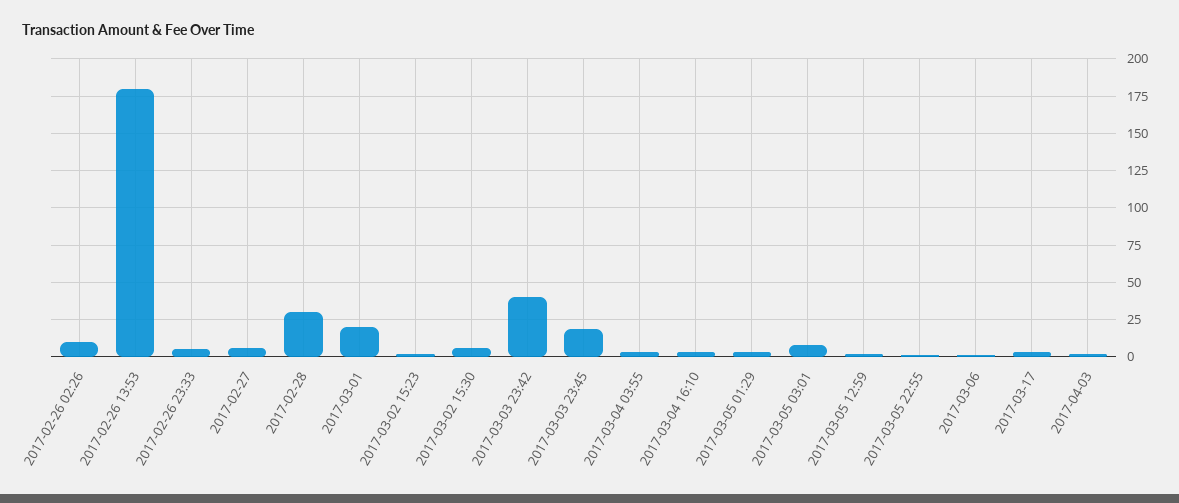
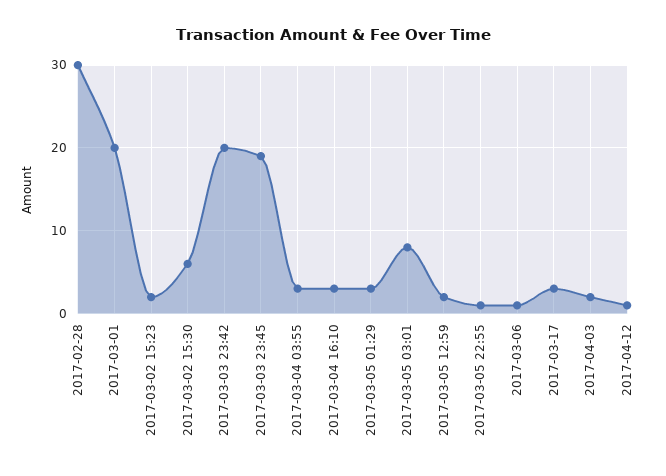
2017-02-26 02:26: 10 -> none
2017-02-26 13:53: 180 -> none
2017-02-26 23:33: 5 -> none
2017-02-27: 5 -> none
2017-03-03 23:42: 40 -> 20
2017-04-12: none -> 1

